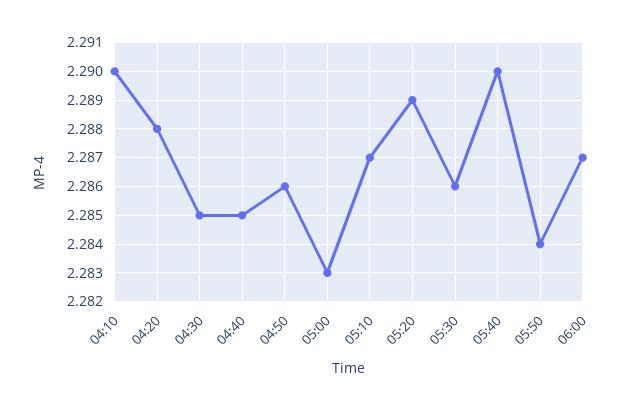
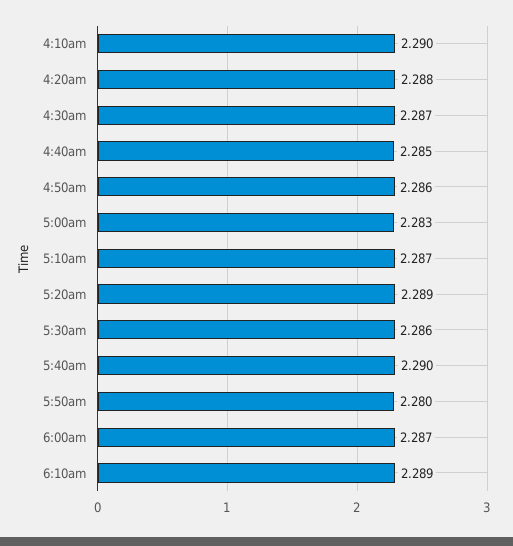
04:30: 2.285 -> 2.287
05:50: 2.284 -> 2.28
6:10am: none -> 2.289

